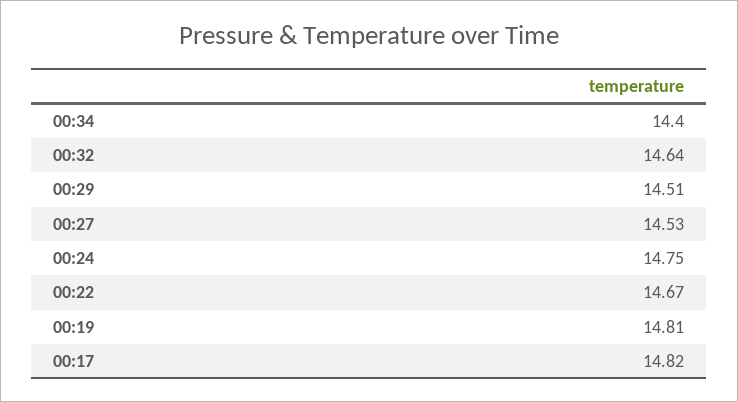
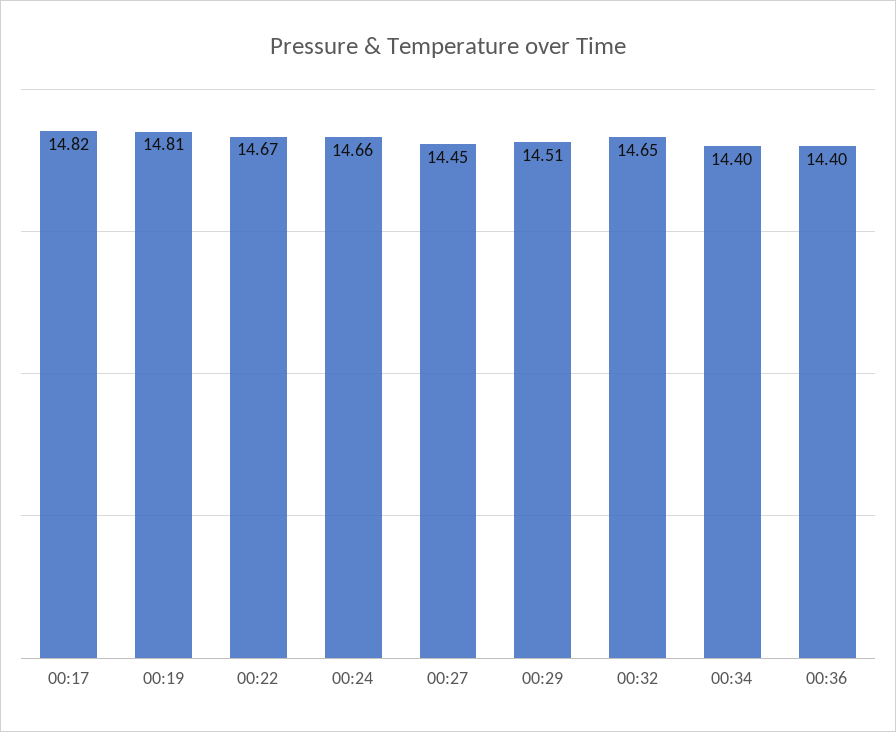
00:32: 14.64 -> 14.65
00:27: 14.53 -> 14.45
00:24: 14.75 -> 14.66
00:36: none -> 14.4

